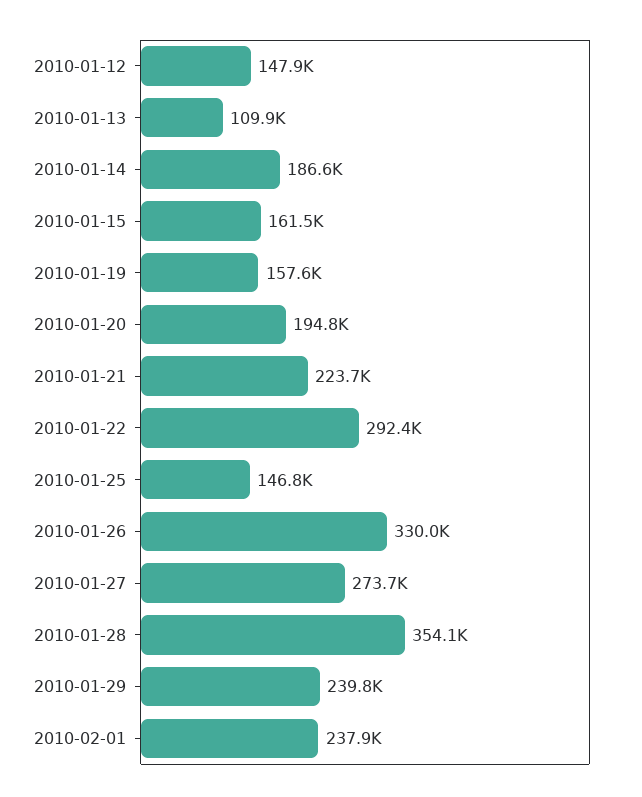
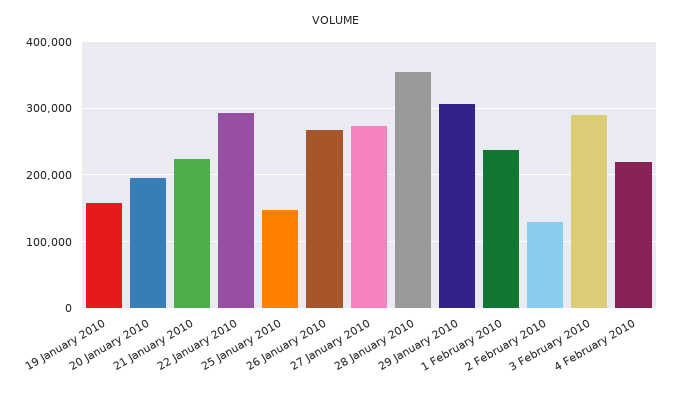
2010-01-12: 147900 -> none
2010-01-13: 109900 -> none
2010-01-14: 186600 -> none
2010-01-15: 161500 -> none
2010-01-26: 330000 -> 270000
2010-01-29: 239800 -> 310000
2 February 2010: none -> 130000
3 February 2010: none -> 290000
4 February 2010: none -> 220000

